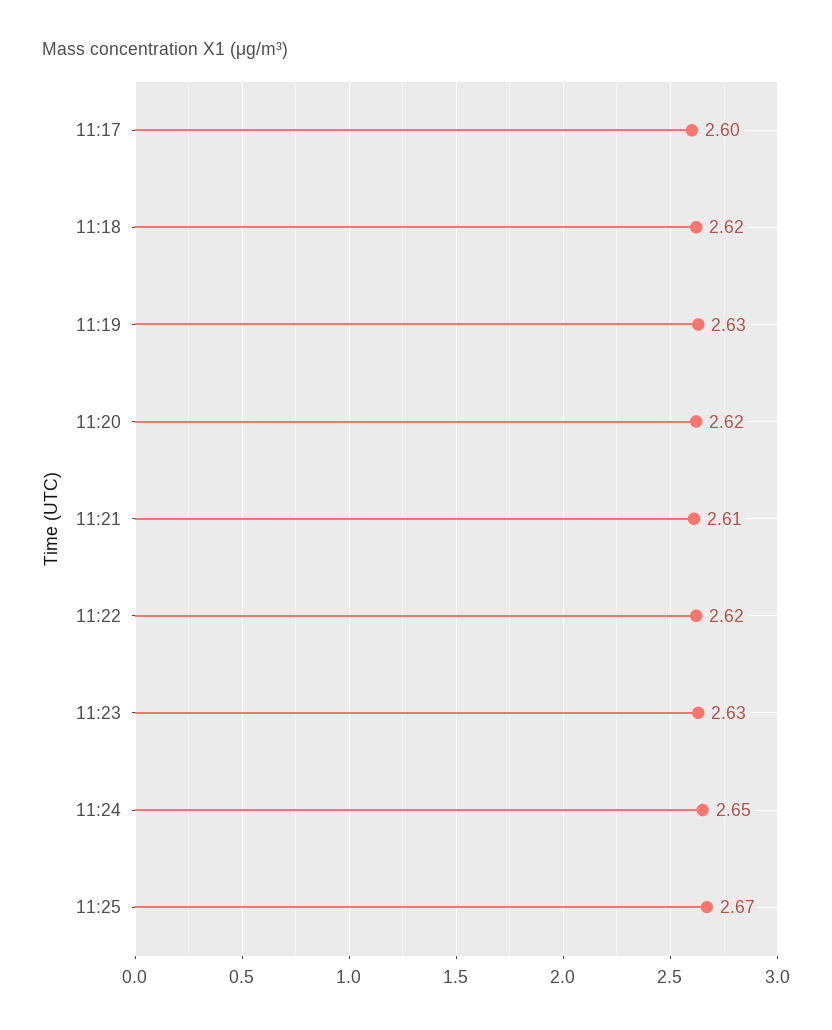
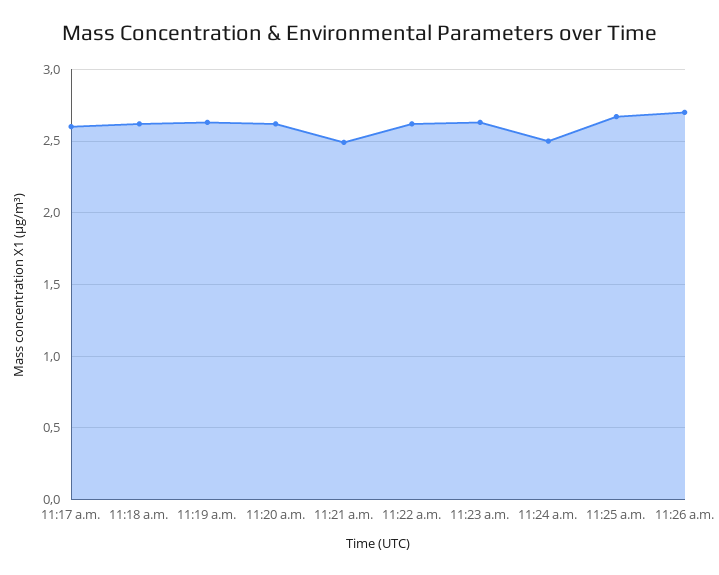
11:21: 2.61 -> 2.5
11:24: 2.65 -> 2.5
11:26 a.m.: none -> 2.7

